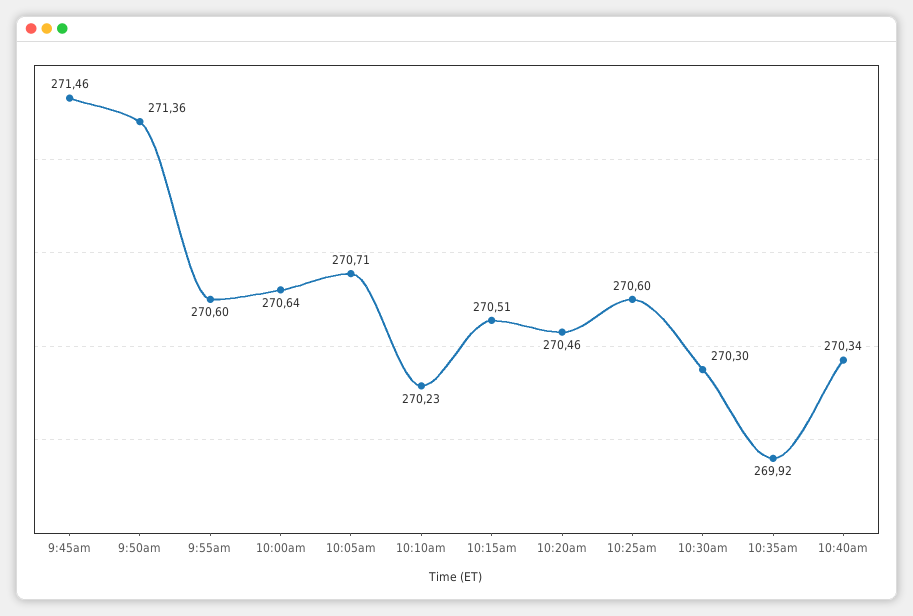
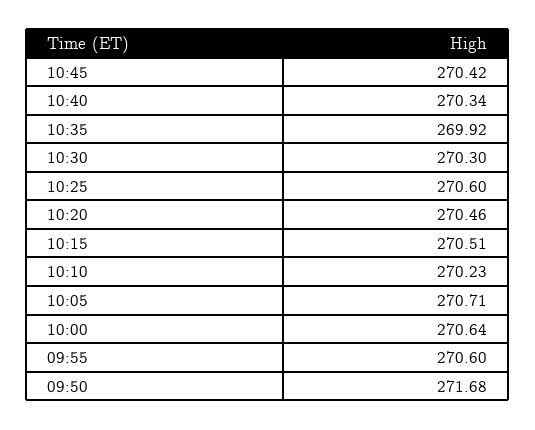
9:45am: 271.46 -> none
9:50am: 271.36 -> 271.68
10:45: none -> 270.42

